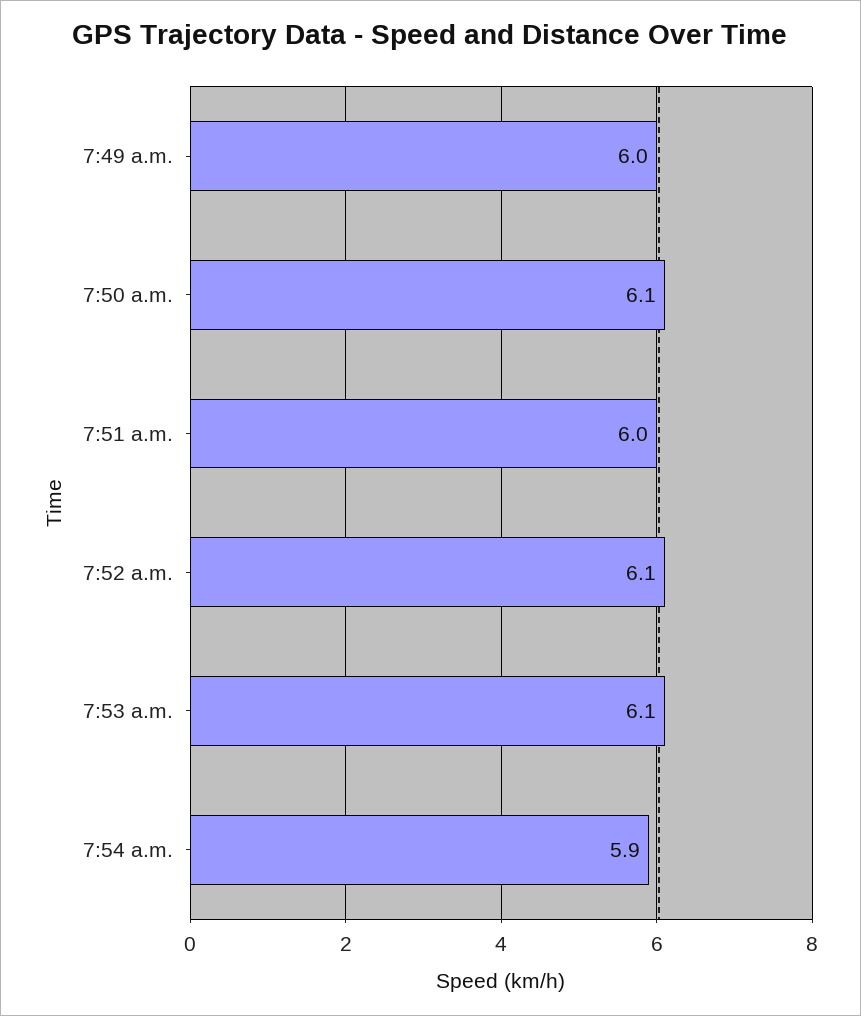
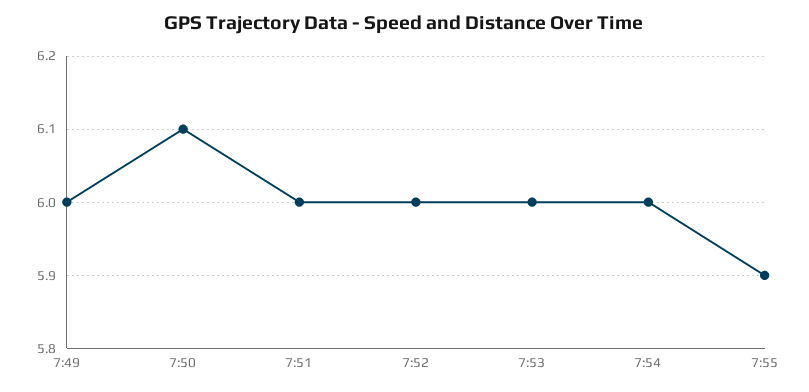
7:52 a.m.: 6.1 -> 6
7:53 a.m.: 6.1 -> 6
7:54 a.m.: 5.9 -> 6
7:55: none -> 5.9

